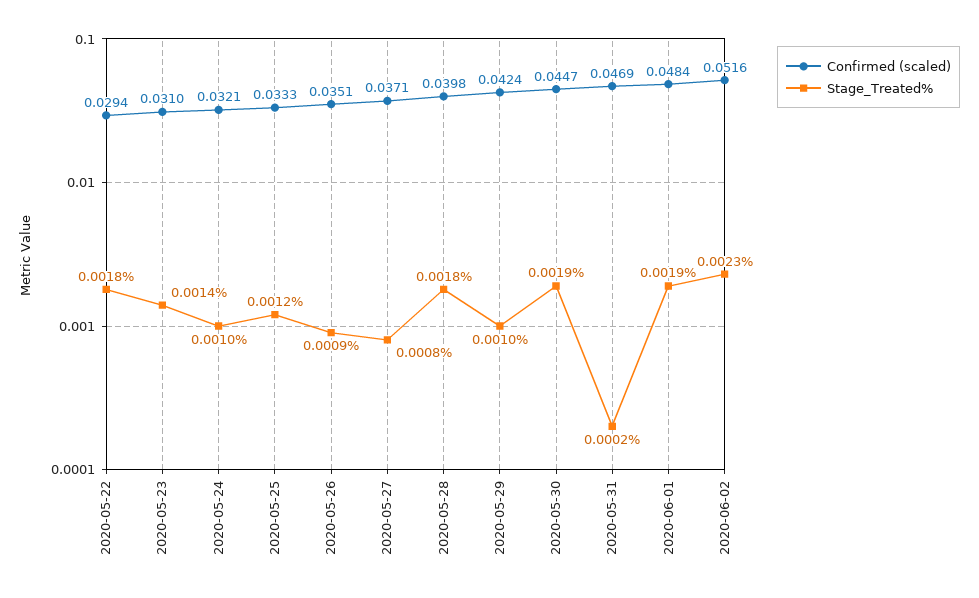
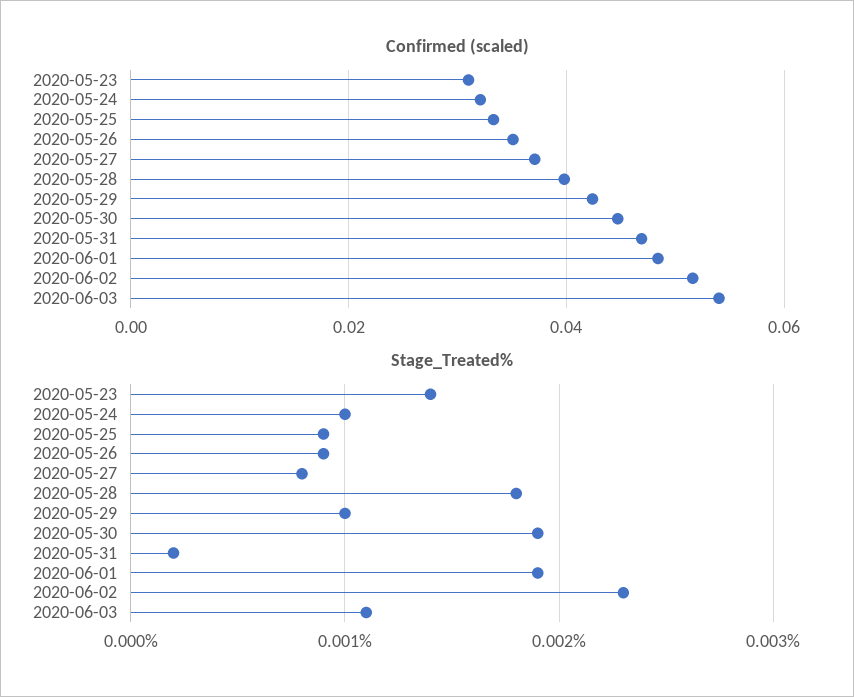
Confirmed (scaled), 2020-05-22: 0.0294 -> none
Stage_Treated%, 2020-05-22: 0.0018 -> none
Stage_Treated%, 2020-05-25: 0.0012 -> 0.0009
Confirmed (scaled), 2020-06-03: none -> 0.054
Stage_Treated%, 2020-06-03: none -> 0.0011

